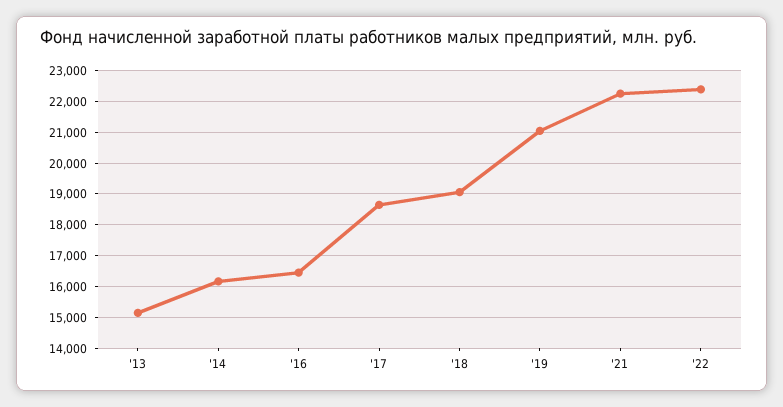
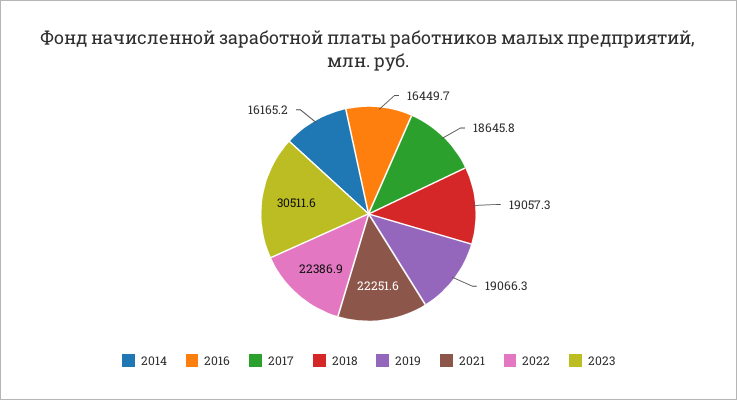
'13: 15200 -> none
'19: 21000 -> 19066.3
2023: none -> 30511.6

